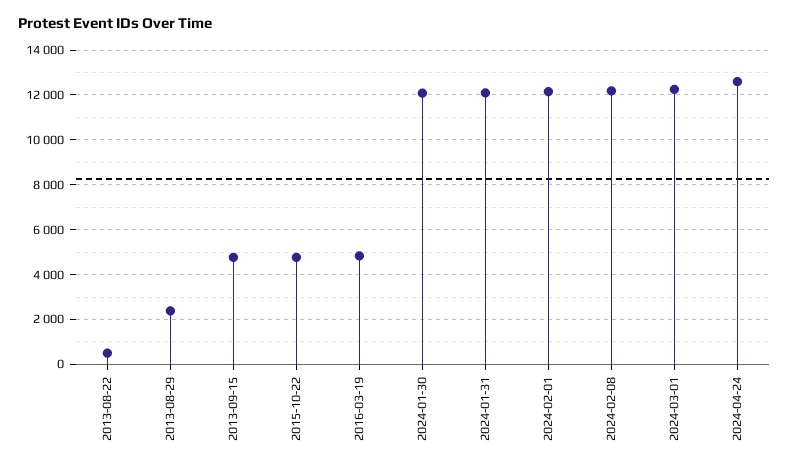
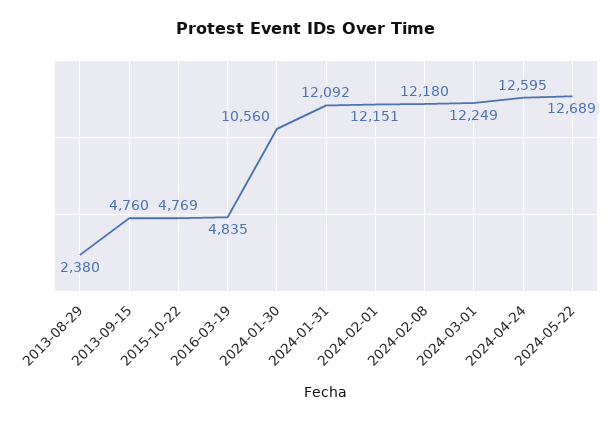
2013-08-22: 500 -> none
2024-01-30: 12000 -> 10560
2024-05-22: none -> 12689

